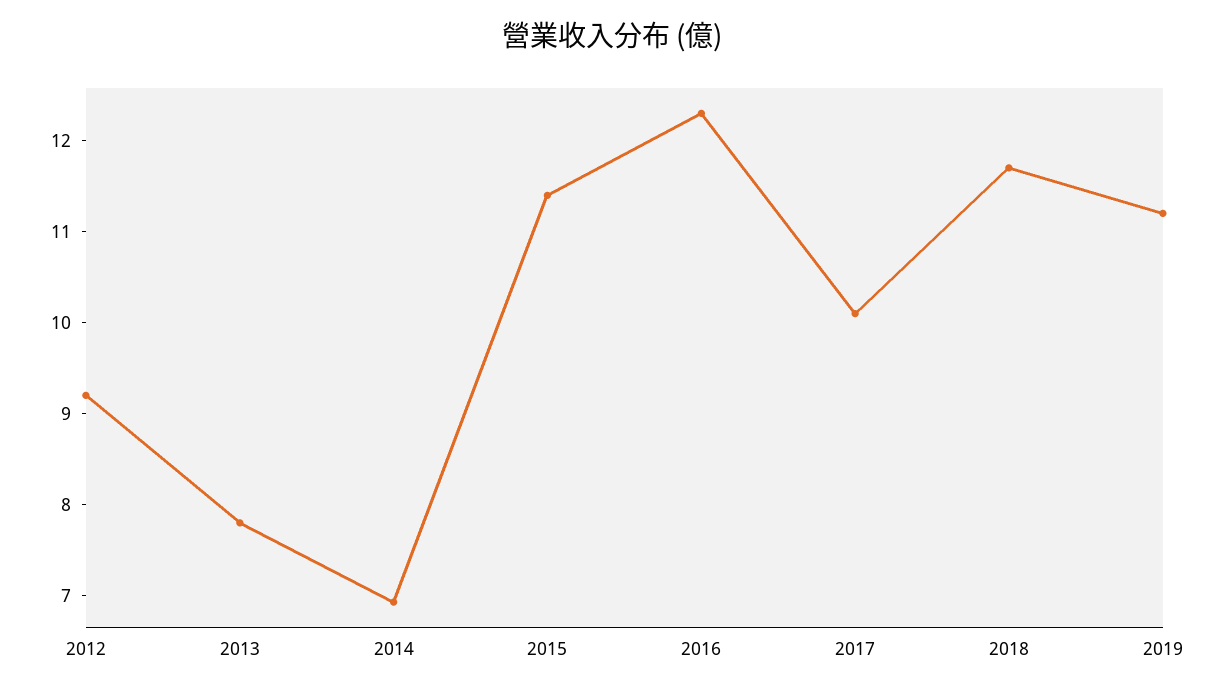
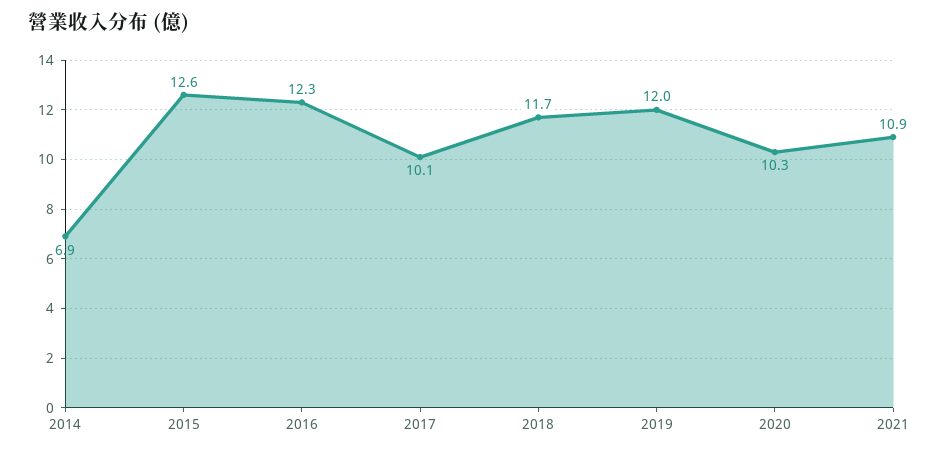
2012: 9.2 -> none
2013: 7.8 -> none
2015: 11.4 -> 12.6
2019: 11.2 -> 12
2020: none -> 10.3
2021: none -> 10.9

